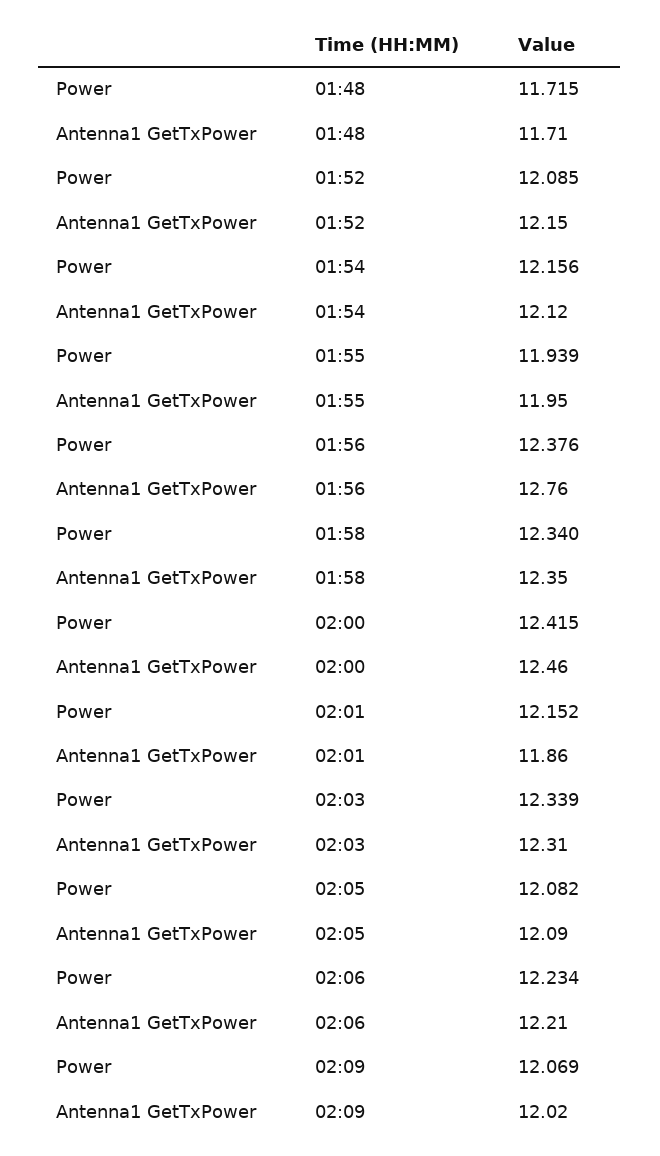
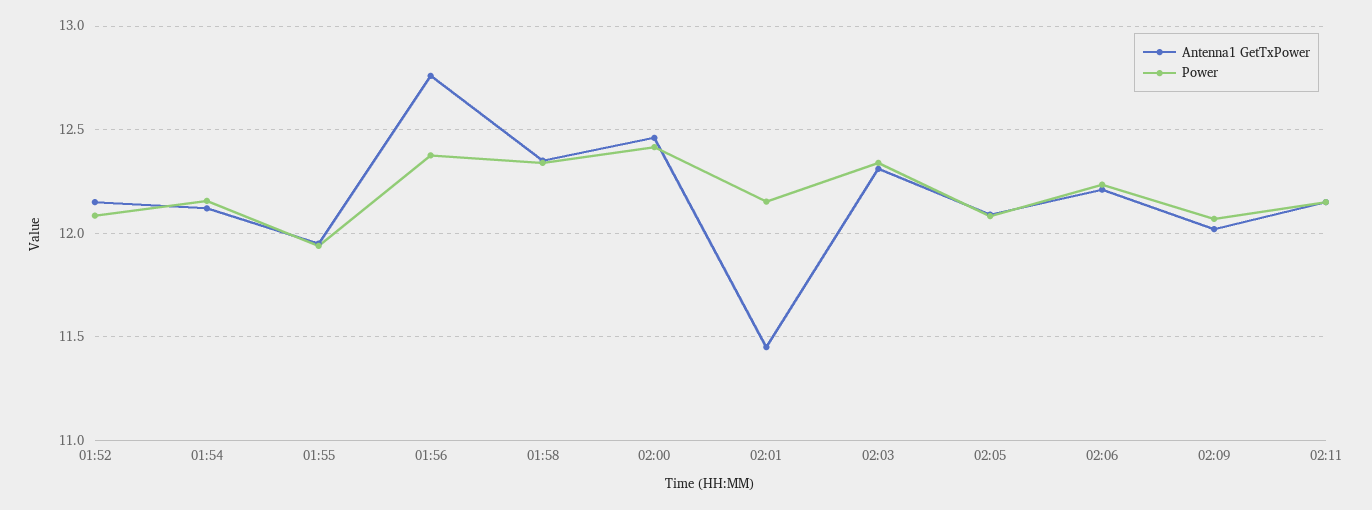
Power, 01:48: 11.715 -> none
Antenna1 GetTxPower, 01:48: 11.71 -> none
Antenna1 GetTxPower, 02:01: 11.86 -> 11.45
Antenna1 GetTxPower, 02:11: none -> 12.15
Power, 02:11: none -> 12.15

